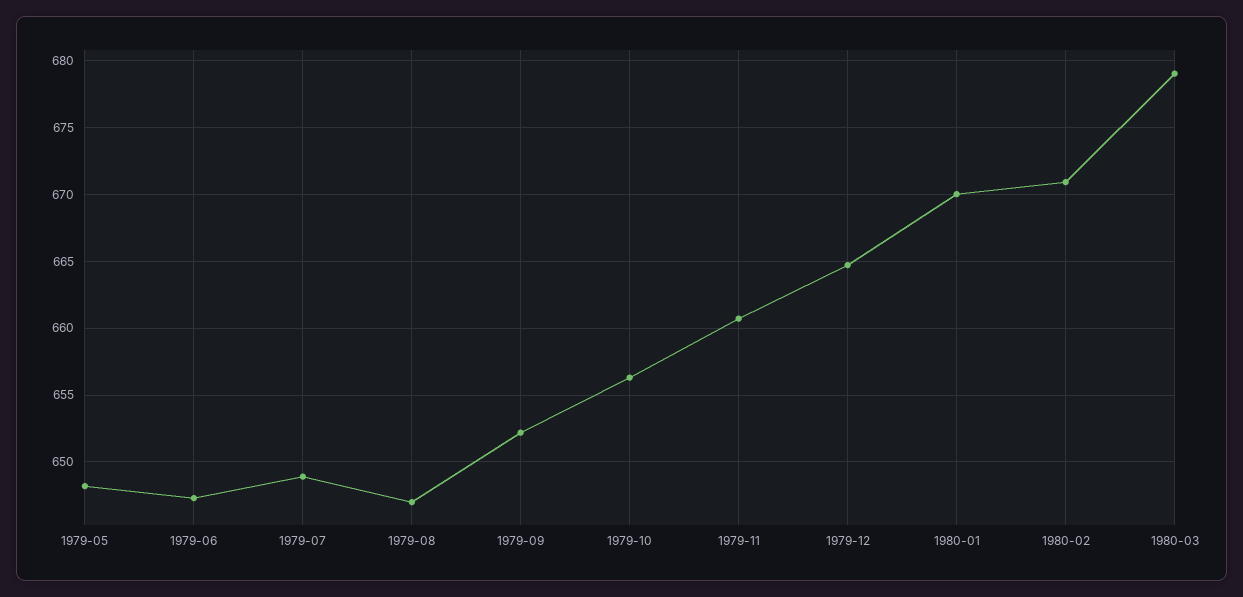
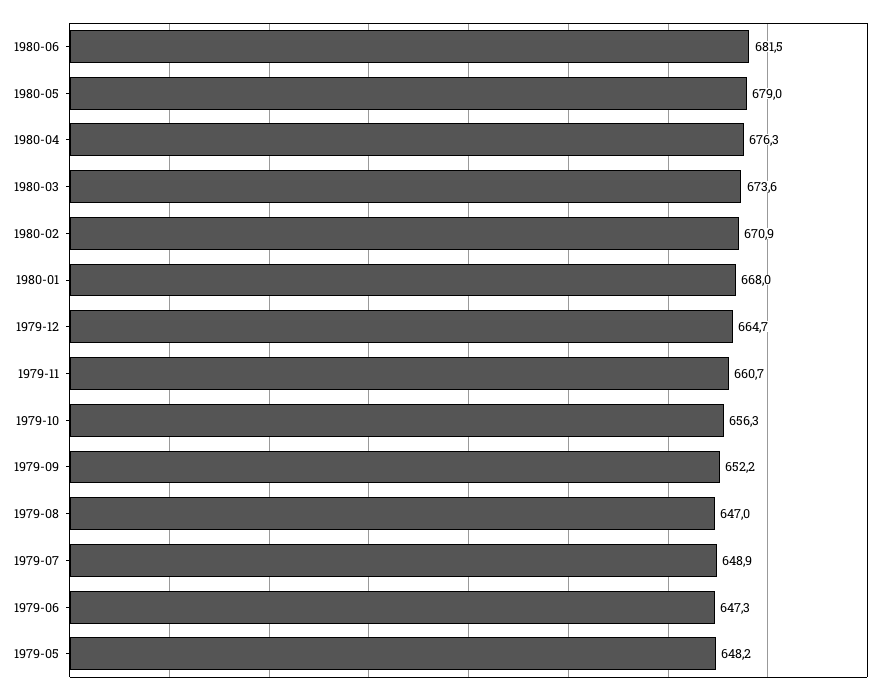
1980-01: 670 -> 668
1980-03: 679 -> 673.6
1980-06: none -> 681.5
1980-05: none -> 679
1980-04: none -> 676.3

